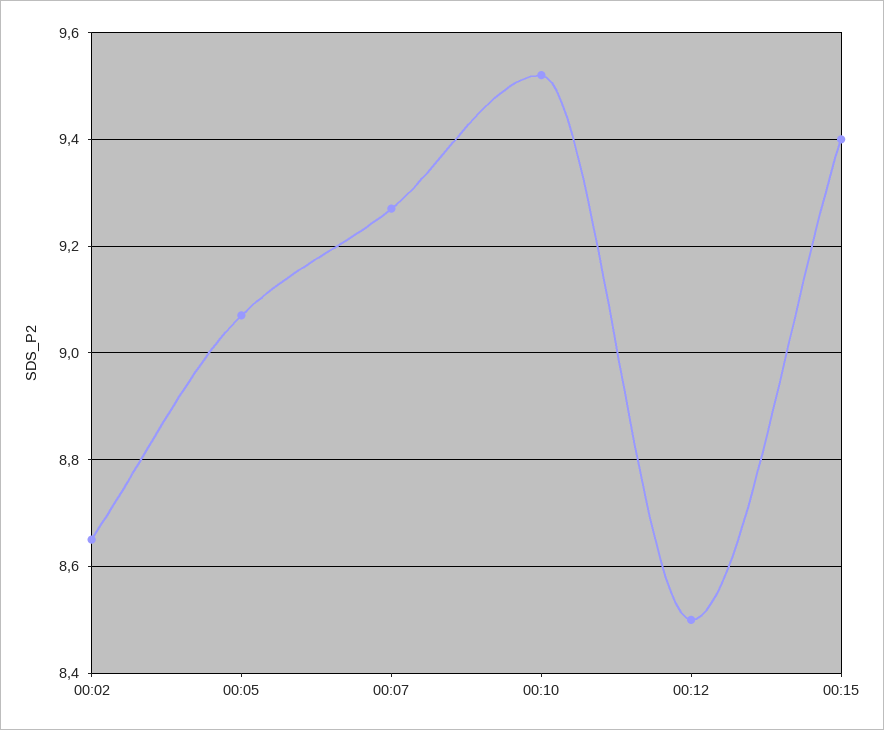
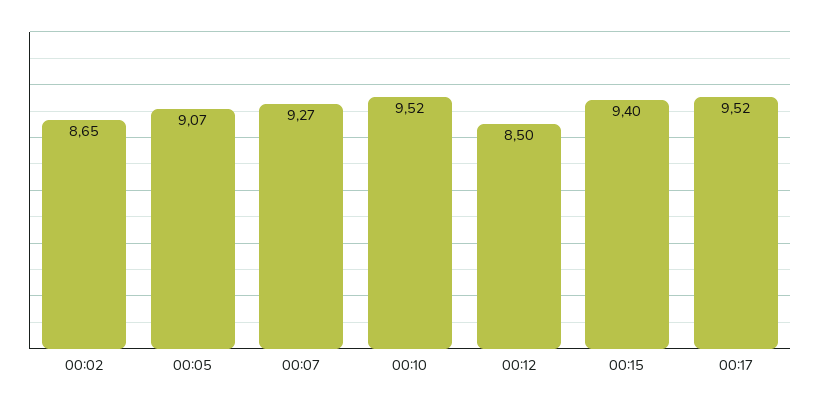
00:17: none -> 9.52

